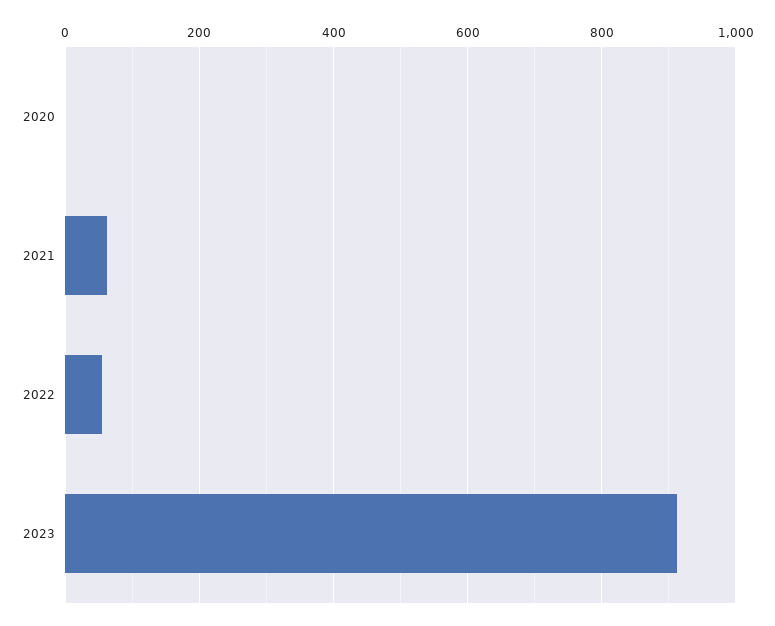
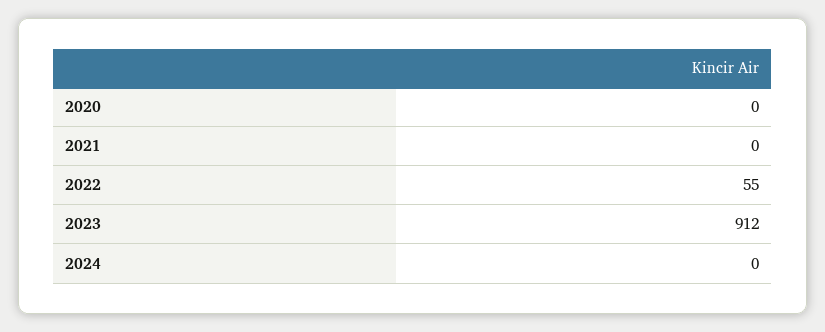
2021: 60 -> 0
2024: none -> 0

